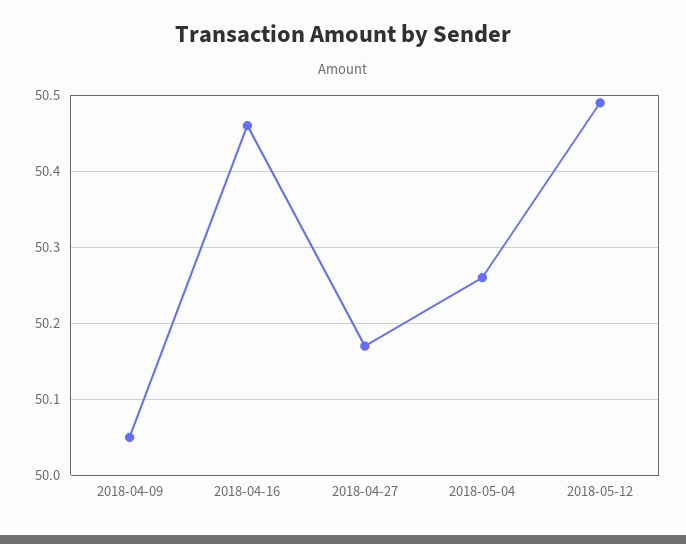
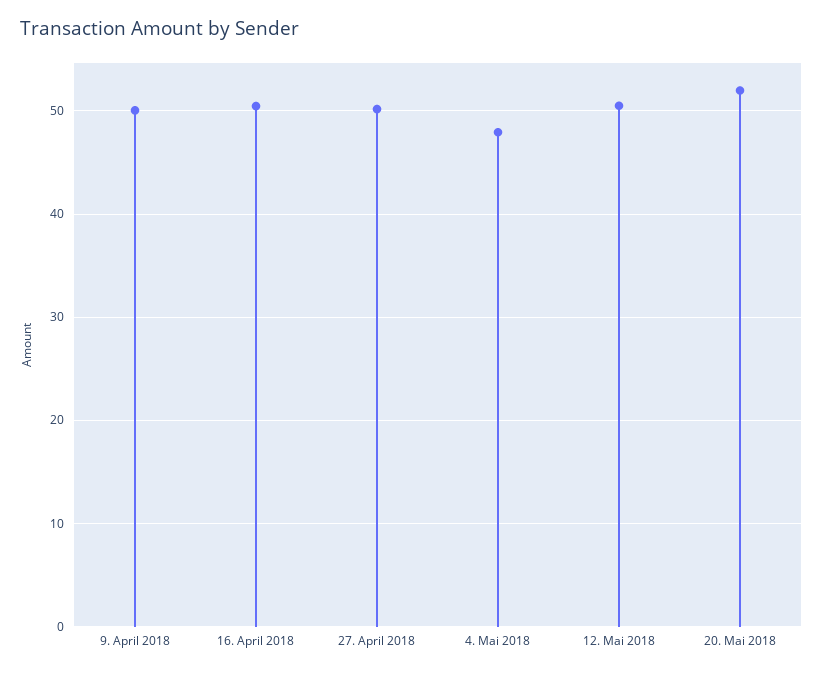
2018-05-04: 50.26 -> 48
20. Mai 2018: none -> 52

